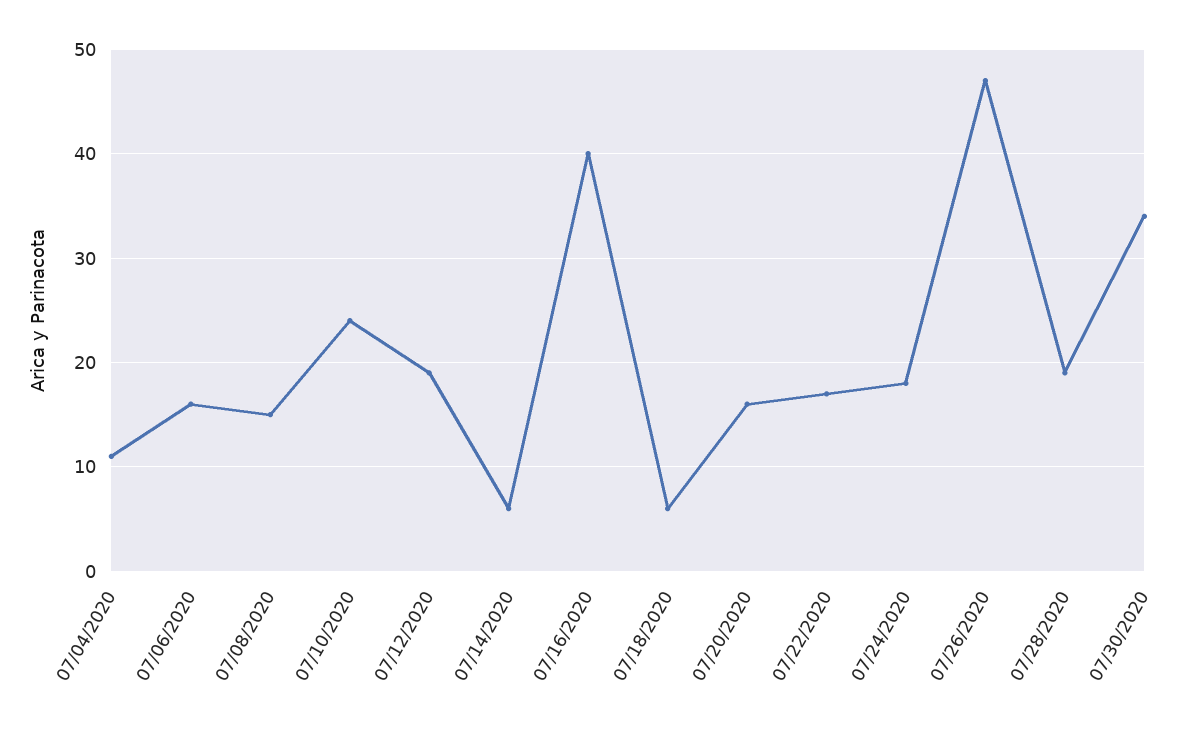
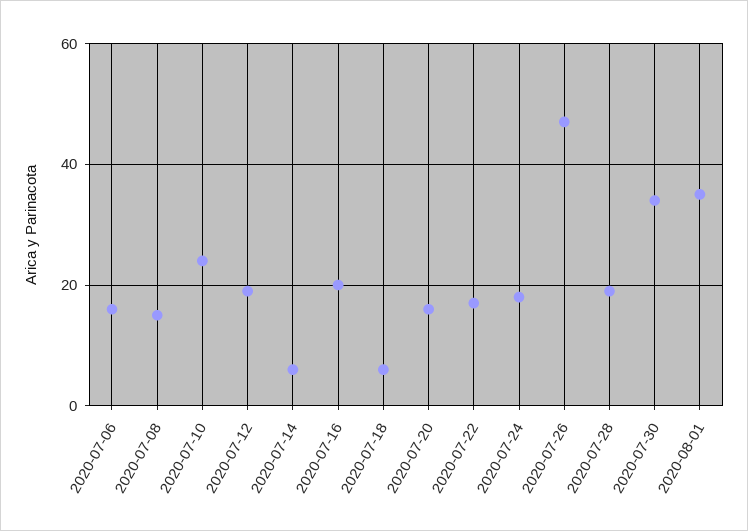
07/04/2020: 11 -> none
07/16/2020: 40 -> 20
2020-08-01: none -> 35

